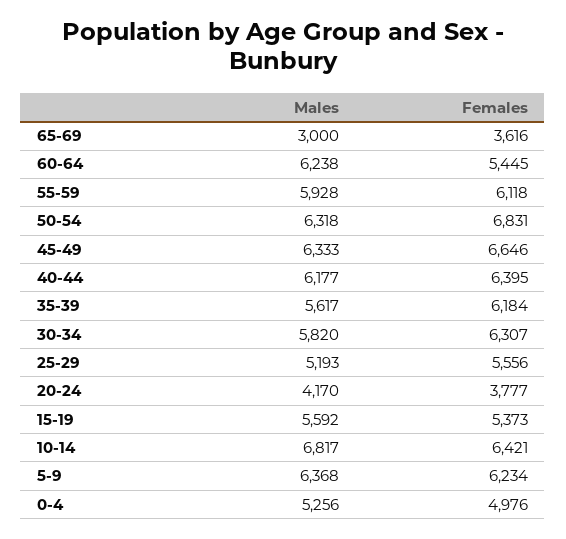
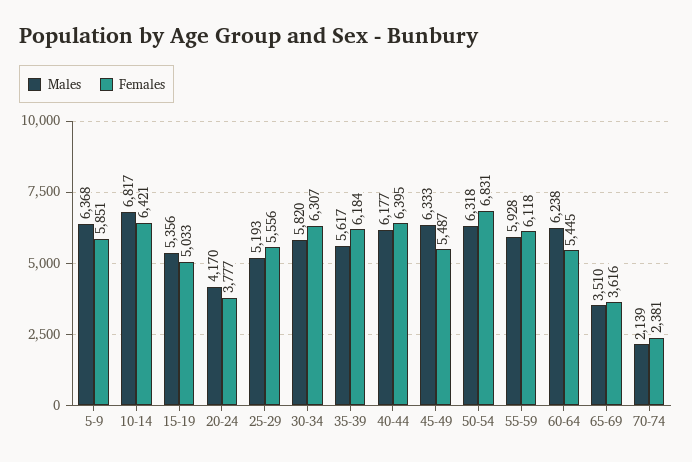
Males, 65-69: 3000 -> 3510
Females, 45-49: 6646 -> 5487
Males, 15-19: 5592 -> 5356
Females, 15-19: 5373 -> 5033
Females, 5-9: 6234 -> 5851
Males, 0-4: 5256 -> none
Females, 0-4: 4976 -> none
Males, 70-74: none -> 2139
Females, 70-74: none -> 2381

